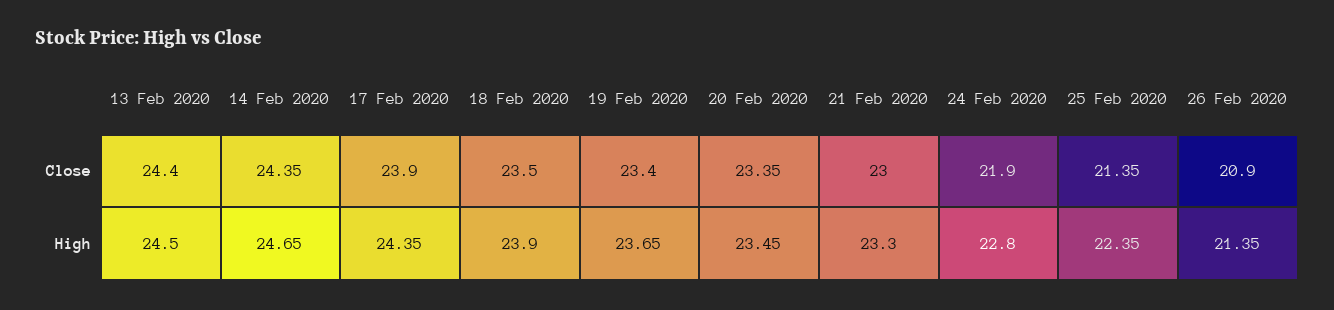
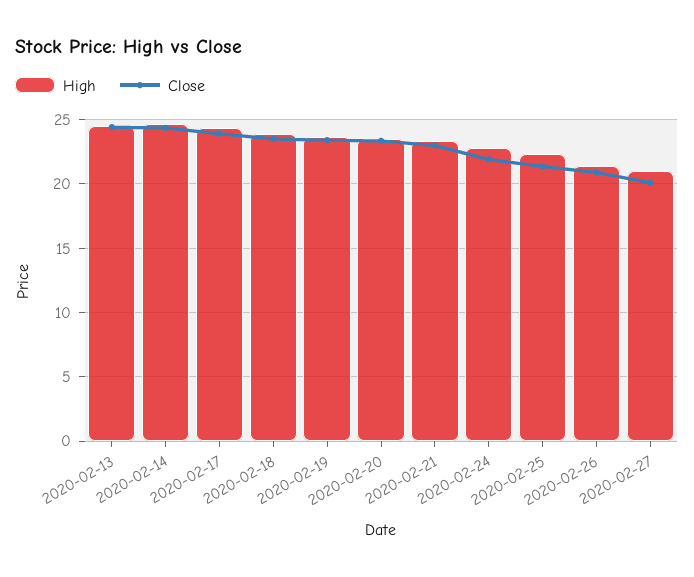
High, 2020-02-27: none -> 21
Close, 2020-02-27: none -> 20

